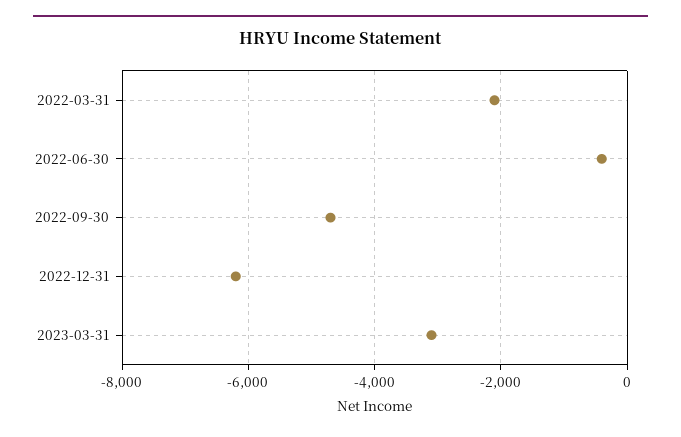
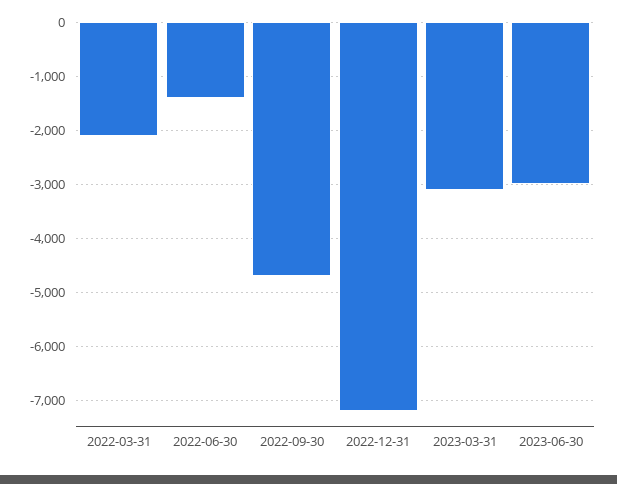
2022-06-30: -400 -> -1400
2022-12-31: -6200 -> -7200
2023-06-30: none -> -3000

